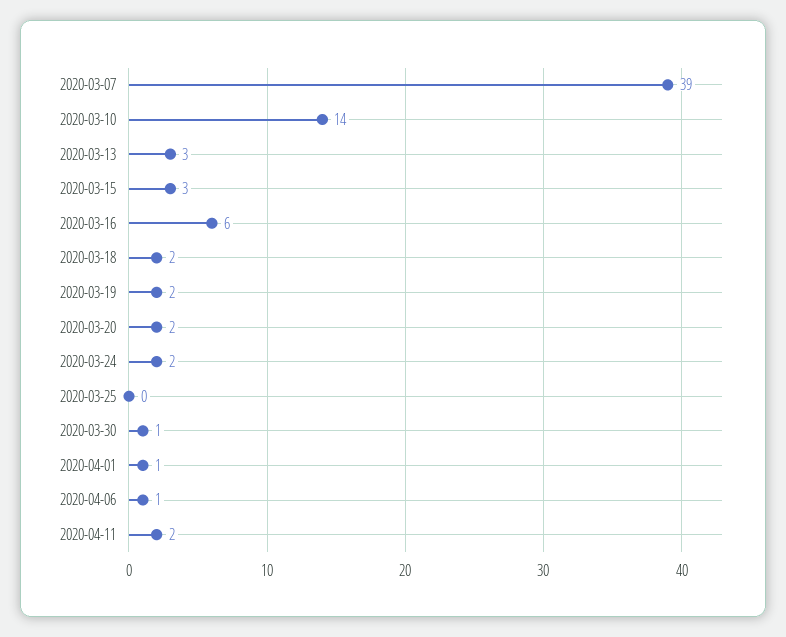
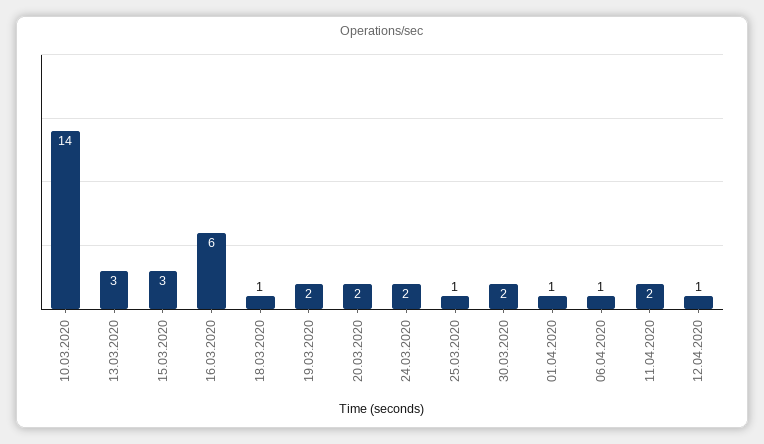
2020-03-07: 39 -> none
2020-03-18: 2 -> 1
2020-03-25: 0 -> 1
2020-03-30: 1 -> 2
12.04.2020: none -> 1

